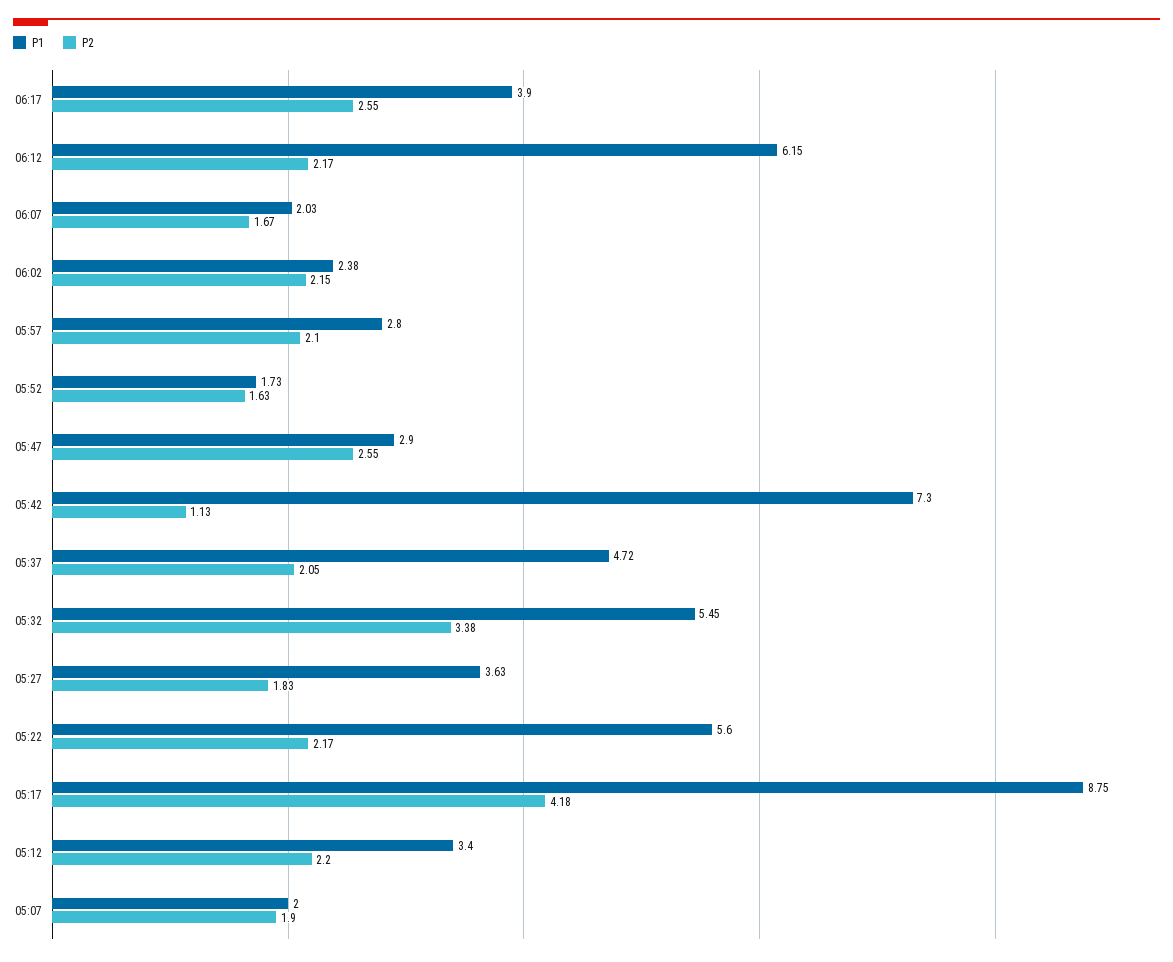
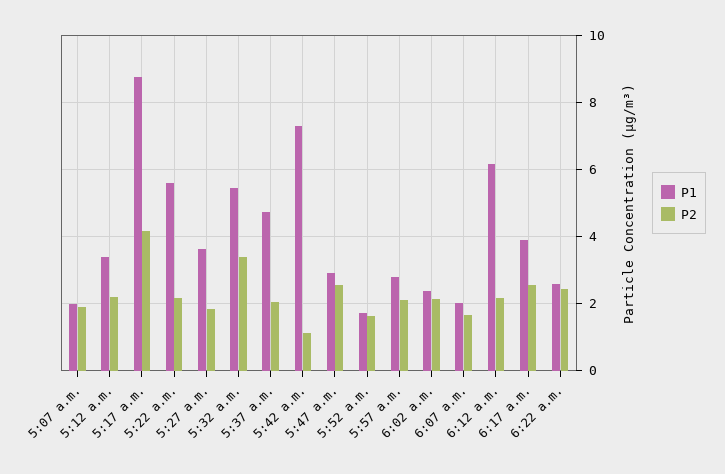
P1, 6:22 a.m.: none -> 2.6
P2, 6:22 a.m.: none -> 2.4

